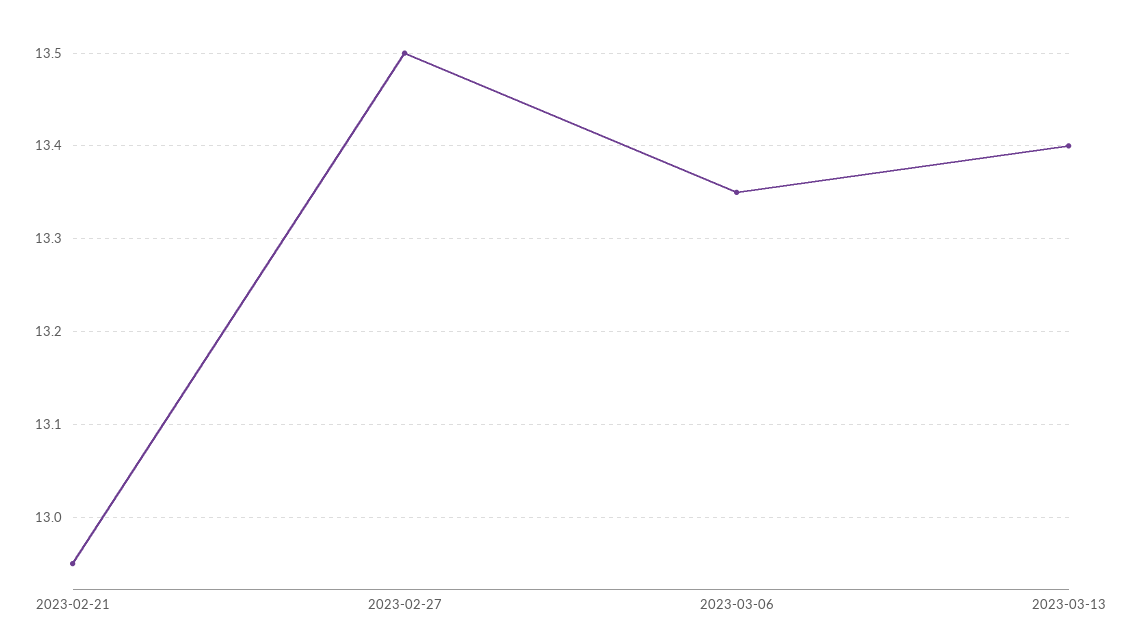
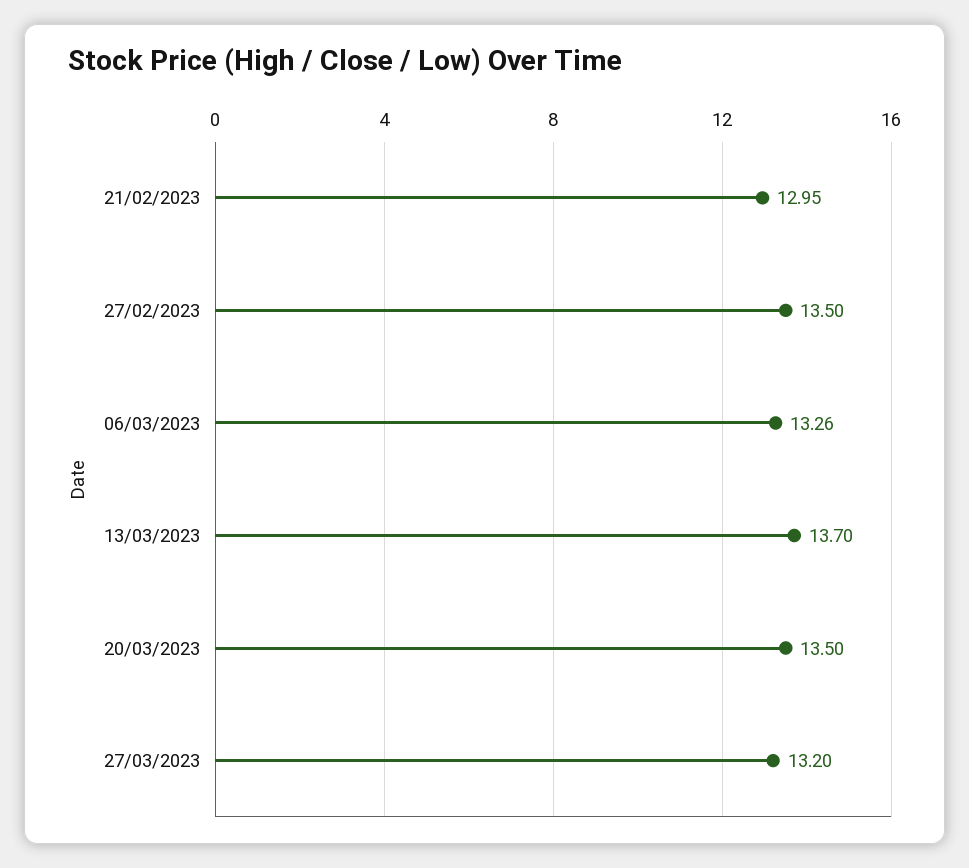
2023-03-06: 13.35 -> 13.26
2023-03-13: 13.4 -> 13.7
20/03/2023: none -> 13.5
27/03/2023: none -> 13.2

